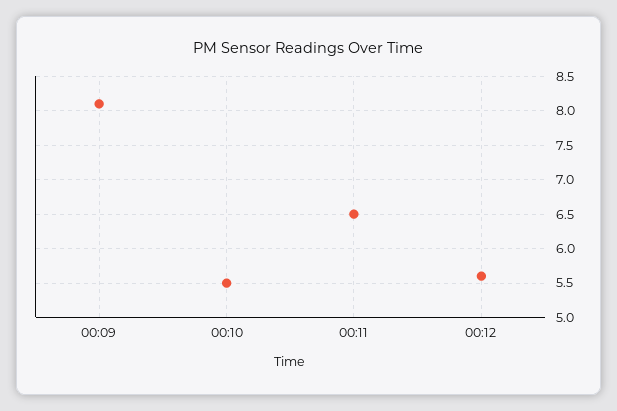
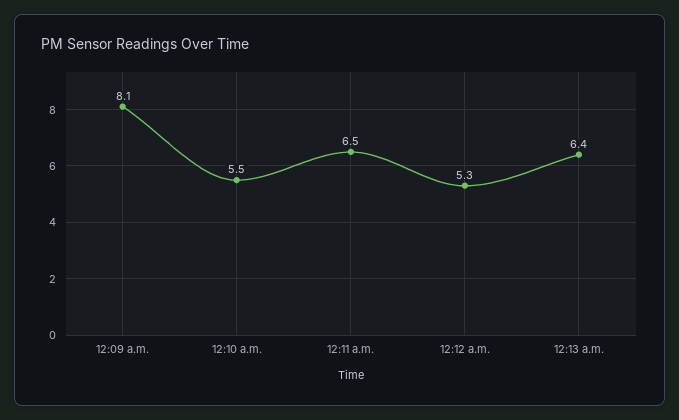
00:12: 5.6 -> 5.3
12:13 a.m.: none -> 6.4

